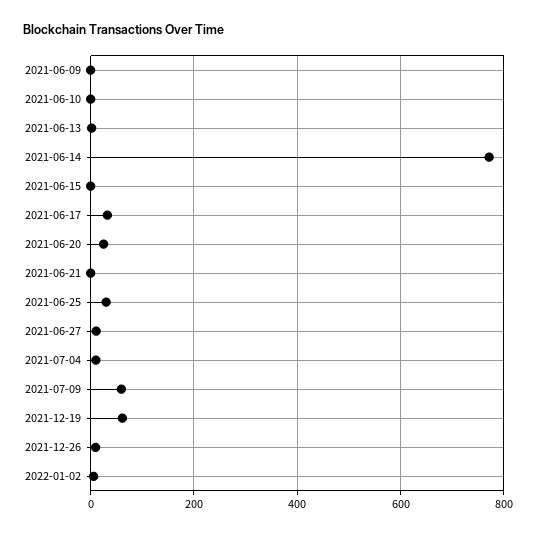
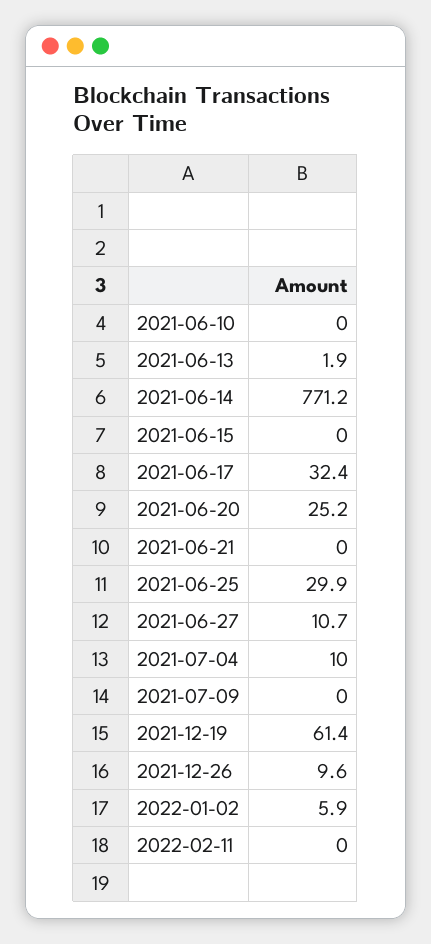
2021-06-09: 0 -> none
2021-07-09: 60 -> 0
2022-02-11: none -> 0

